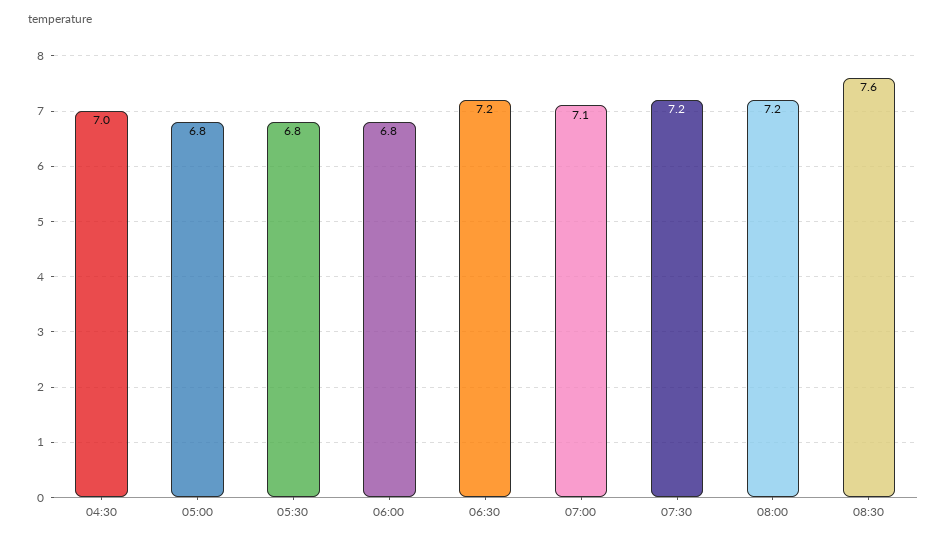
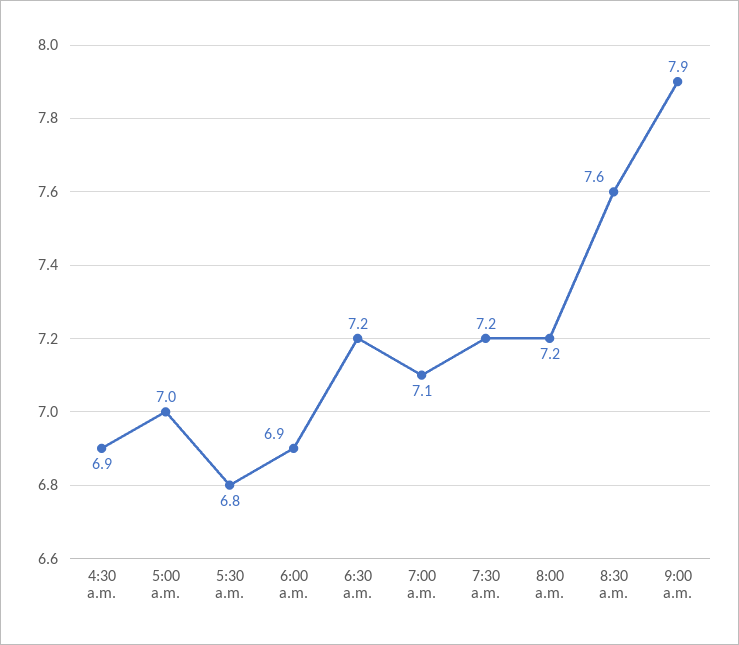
04:30: 7 -> 6.9
05:00: 6.8 -> 7
06:00: 6.8 -> 6.9
9:00 a.m.: none -> 7.9

